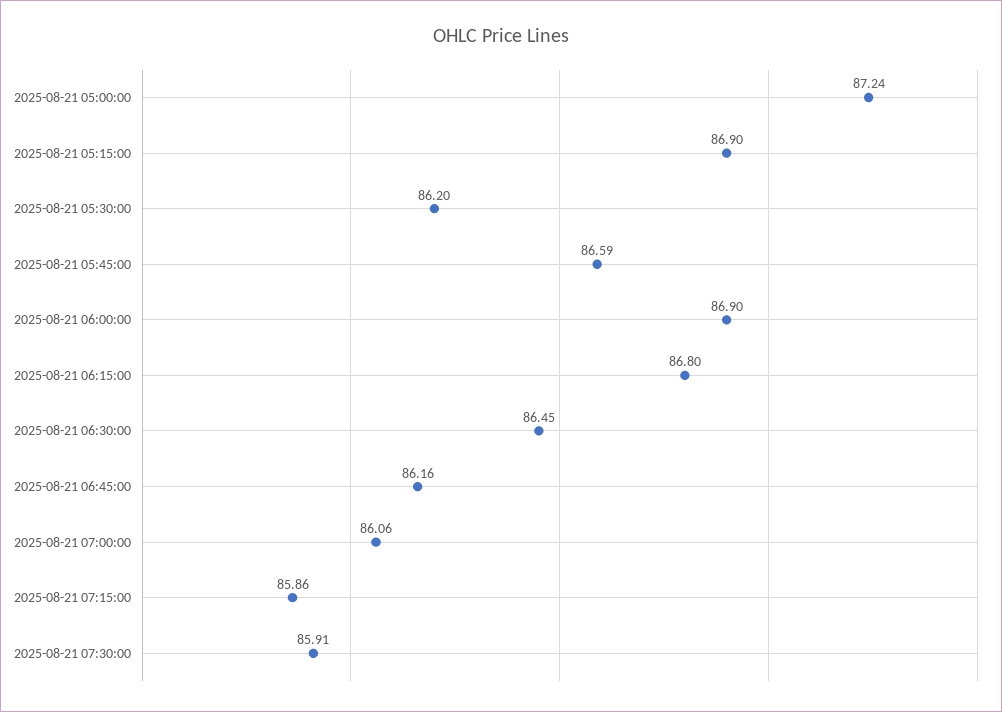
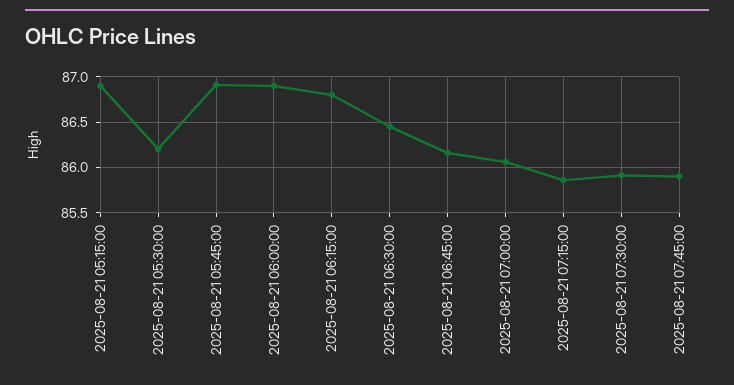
2025-08-21 05:00:00: 87.24 -> none
2025-08-21 05:45:00: 86.59 -> 86.9
2025-08-21 07:45:00: none -> 85.9

